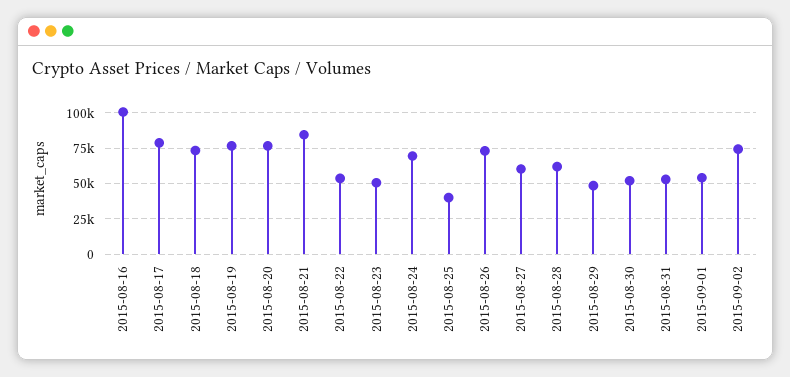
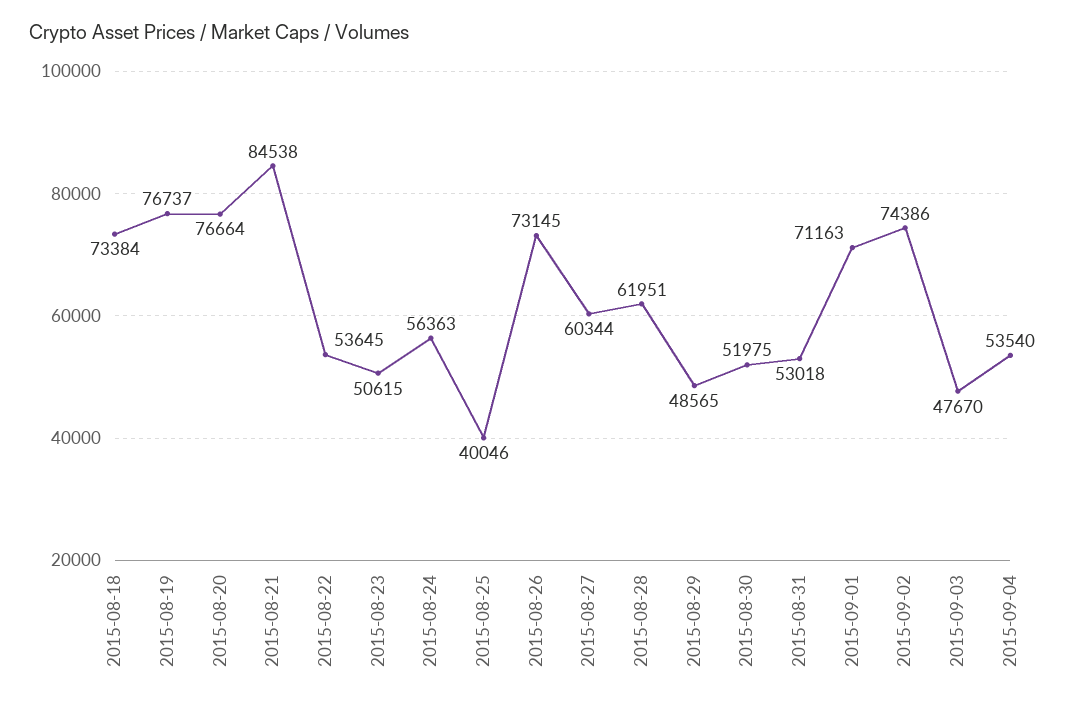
2015-08-16: 100000 -> none
2015-08-17: 80000 -> none
2015-08-24: 70000 -> 56363
2015-09-01: 55000 -> 71163
2015-09-03: none -> 47670
2015-09-04: none -> 53540

